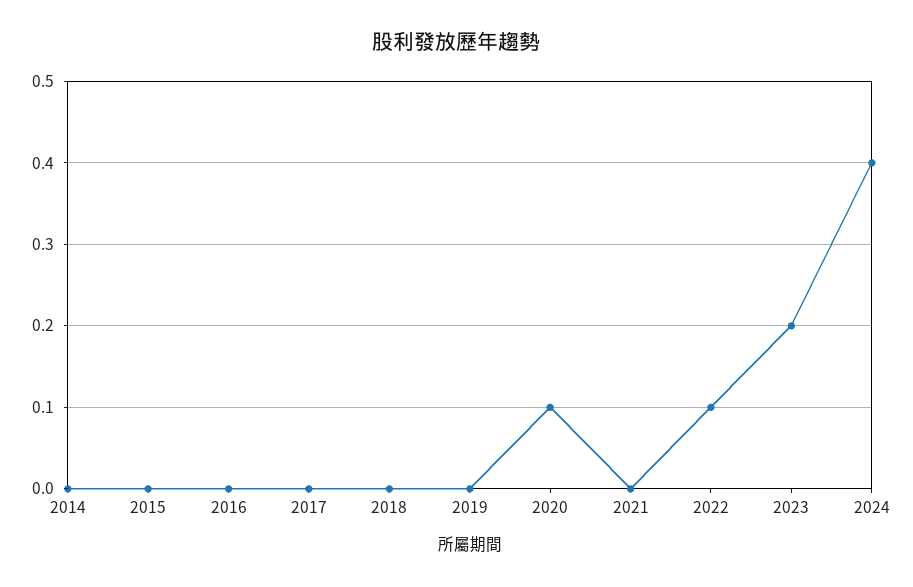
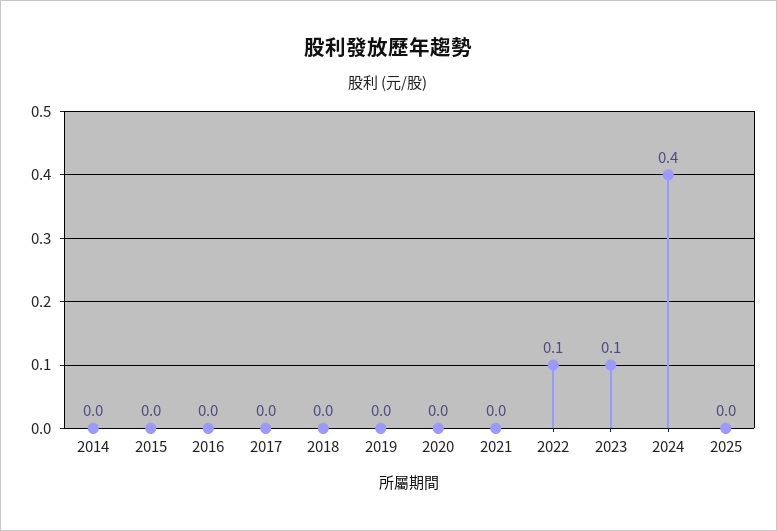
2020: 0.1 -> 0
2023: 0.2 -> 0.1
2025: none -> 0

